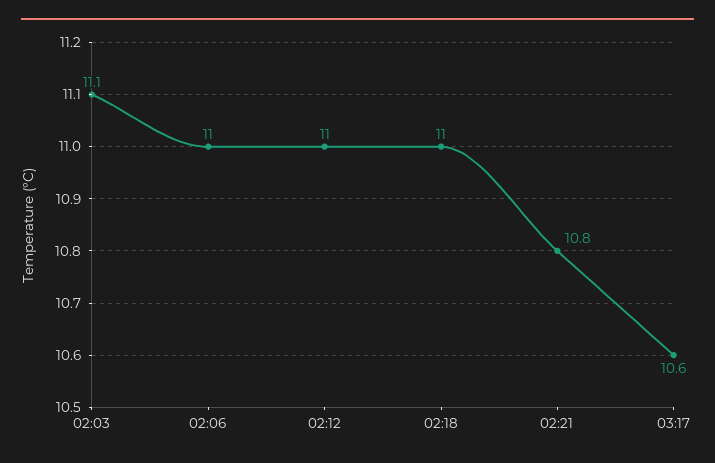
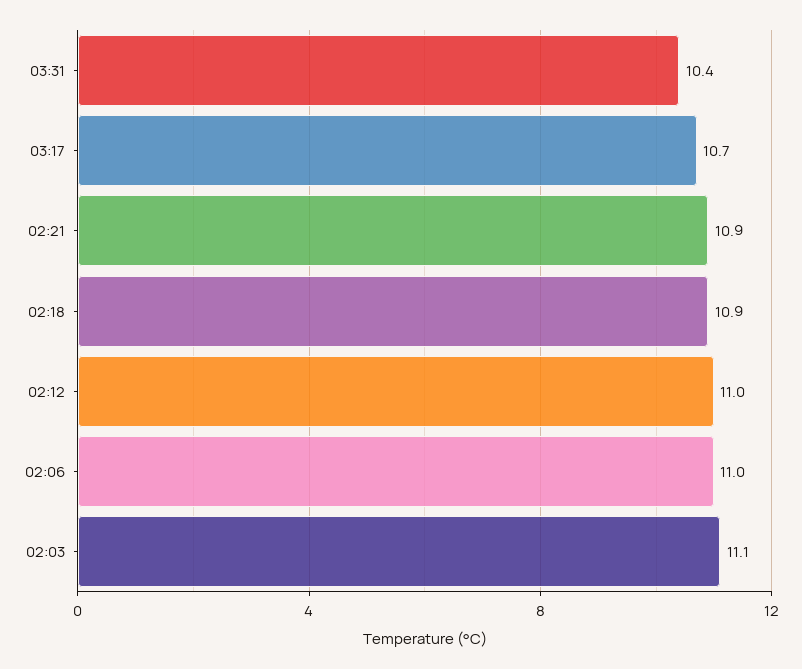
02:18: 11 -> 10.9
02:21: 10.8 -> 10.9
03:17: 10.6 -> 10.7
03:31: none -> 10.4

